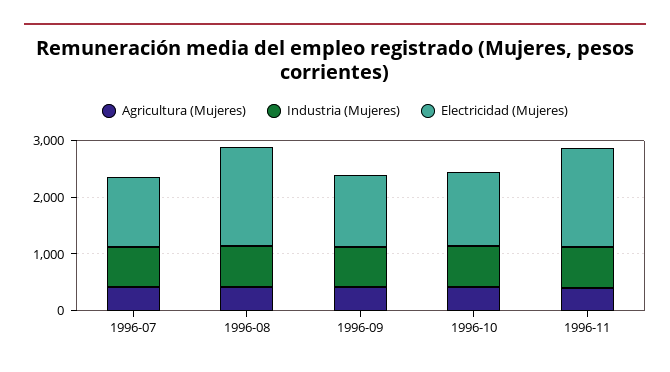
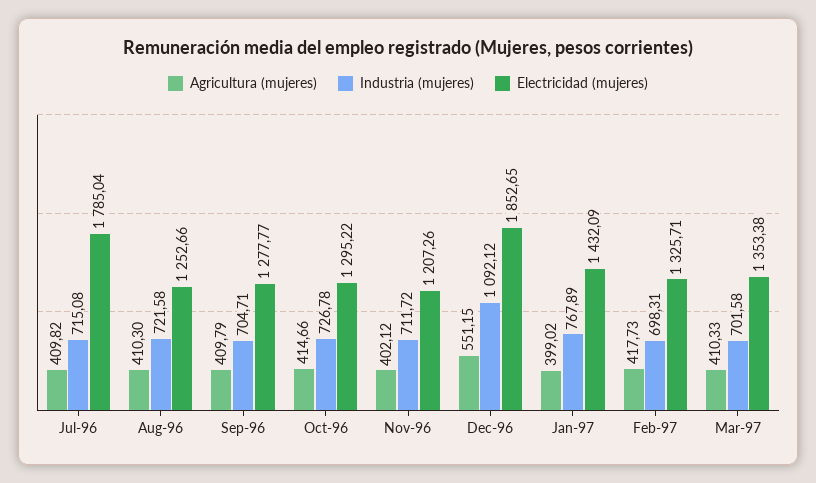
Electricidad (Mujeres), 1996-07: 1200 -> 1785.04
Electricidad (Mujeres), 1996-08: 1800 -> 1252.66
Electricidad (Mujeres), 1996-11: 1800 -> 1207.26
Agricultura (Mujeres), Dec-96: none -> 551.15
Industria (Mujeres), Dec-96: none -> 1092.12
Electricidad (Mujeres), Dec-96: none -> 1852.65
Agricultura (Mujeres), Jan-97: none -> 399.02
Industria (Mujeres), Jan-97: none -> 767.89
Electricidad (Mujeres), Jan-97: none -> 1432.09
Agricultura (Mujeres), Feb-97: none -> 417.73
Industria (Mujeres), Feb-97: none -> 698.31
Electricidad (Mujeres), Feb-97: none -> 1325.71
Agricultura (Mujeres), Mar-97: none -> 410.33
Industria (Mujeres), Mar-97: none -> 701.58
Electricidad (Mujeres), Mar-97: none -> 1353.38

